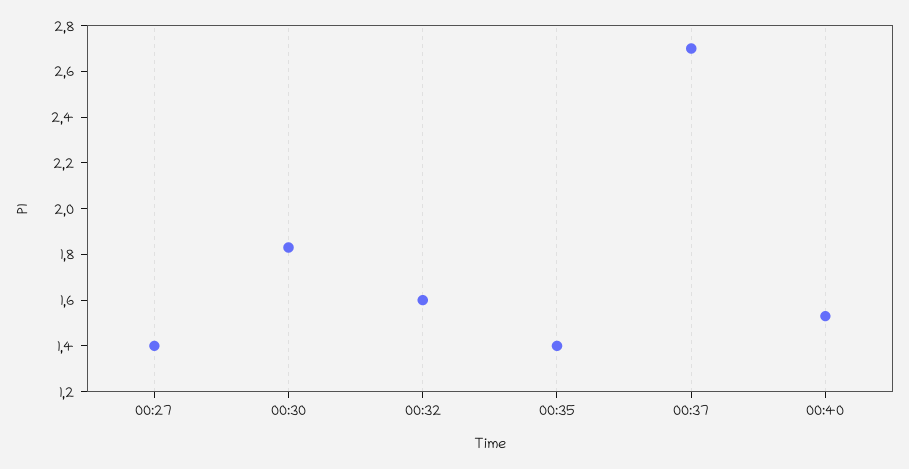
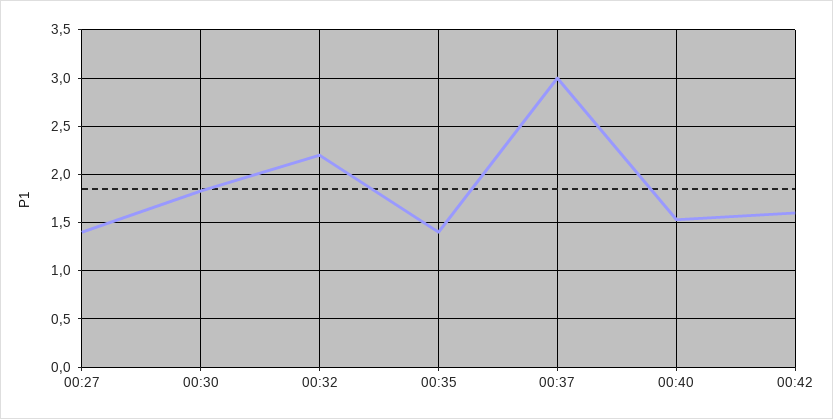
00:32: 1.6 -> 2.2
00:37: 2.7 -> 3
00:42: none -> 1.6

